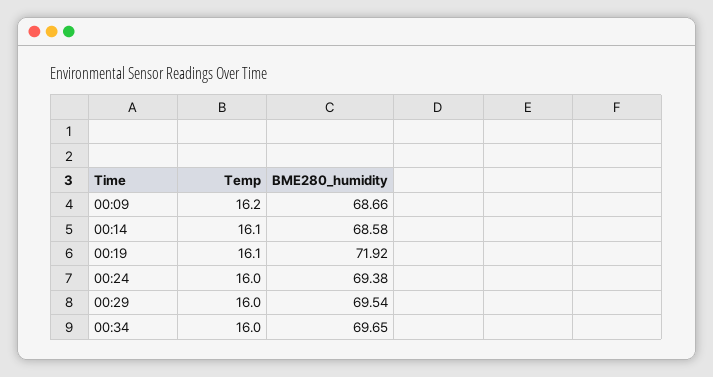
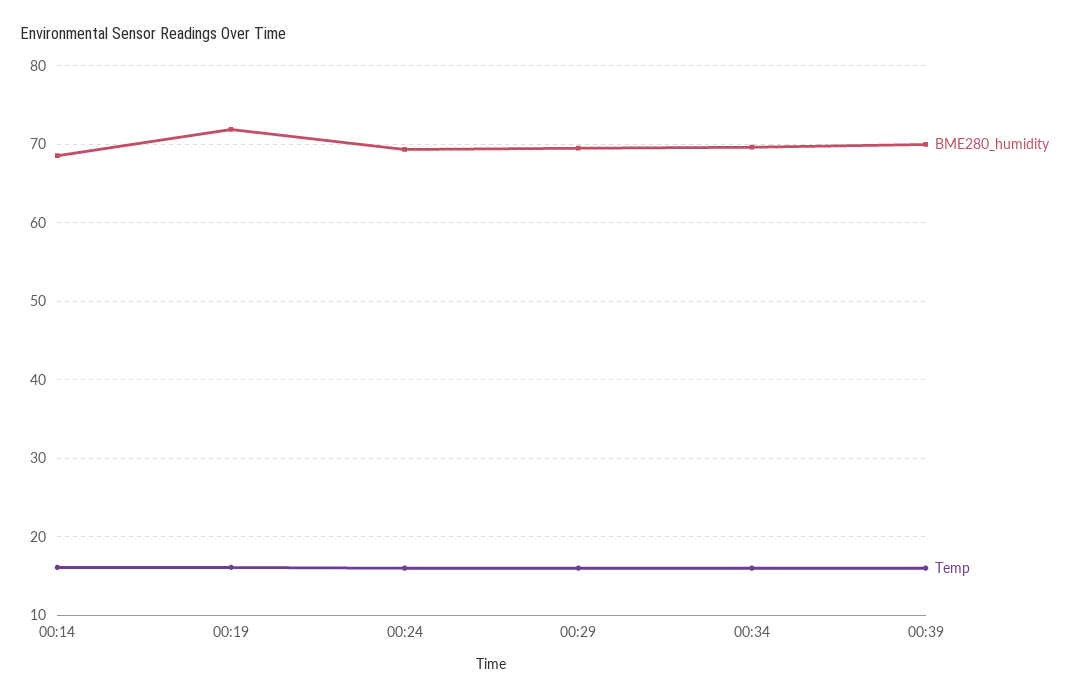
Temp, 00:09: 16.2 -> none
BME280_humidity, 00:09: 68.66 -> none
BME280_humidity, 00:39: none -> 70
Temp, 00:39: none -> 16

